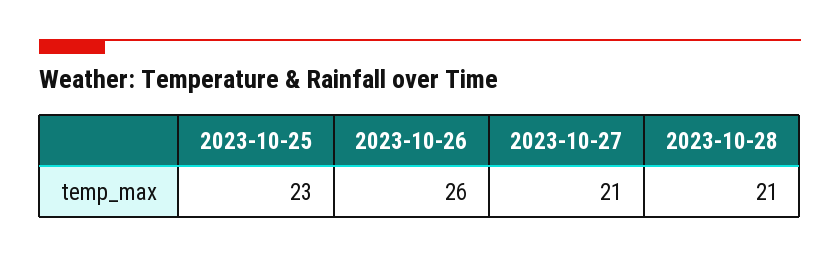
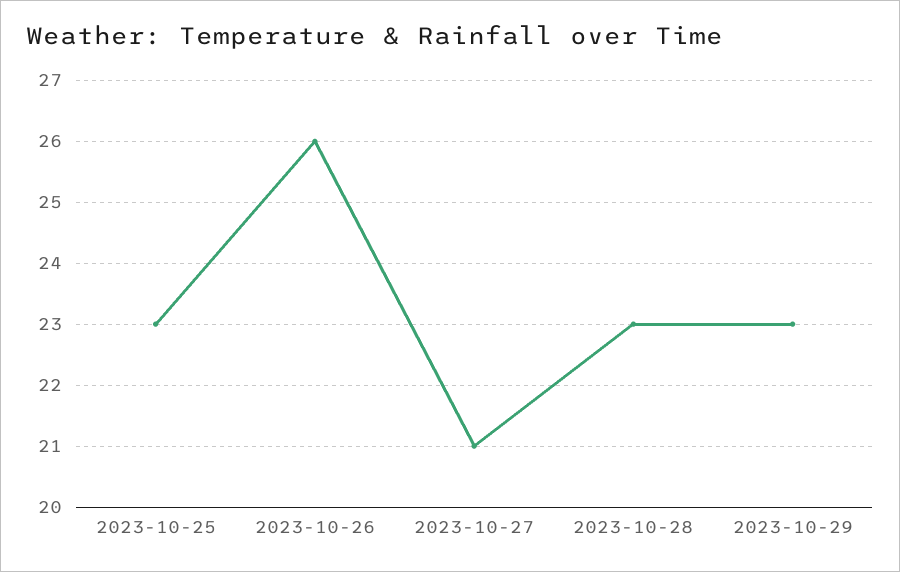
2023-10-28: 21 -> 23
2023-10-29: none -> 23

